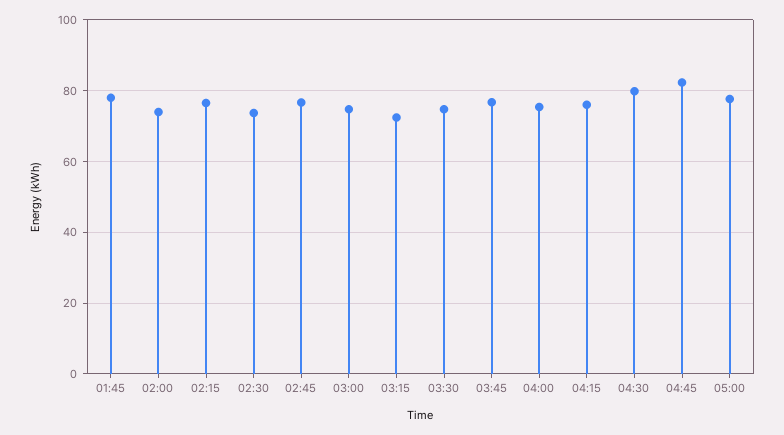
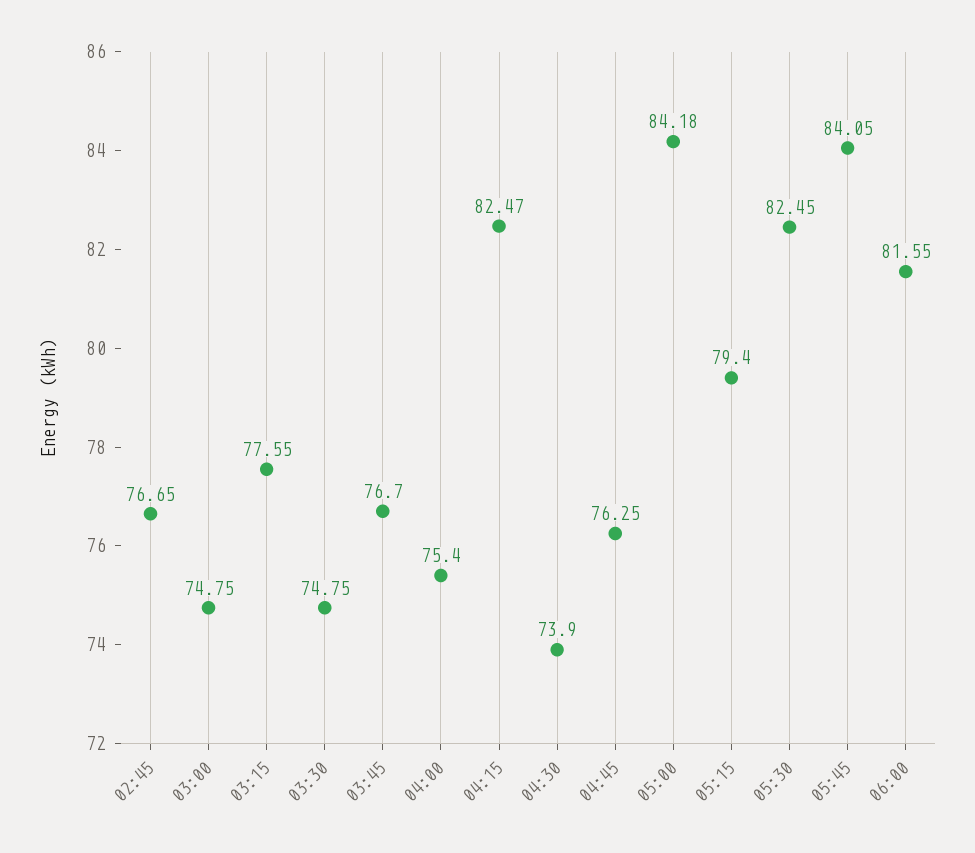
01:45: 78 -> none
02:00: 74 -> none
02:15: 76 -> none
02:30: 74 -> none
03:15: 72 -> 77.55
04:15: 76 -> 82.47
04:30: 80 -> 73.9
04:45: 82 -> 76.25
05:00: 78 -> 84.18
05:15: none -> 79.4
05:30: none -> 82.45
05:45: none -> 84.05
06:00: none -> 81.55

